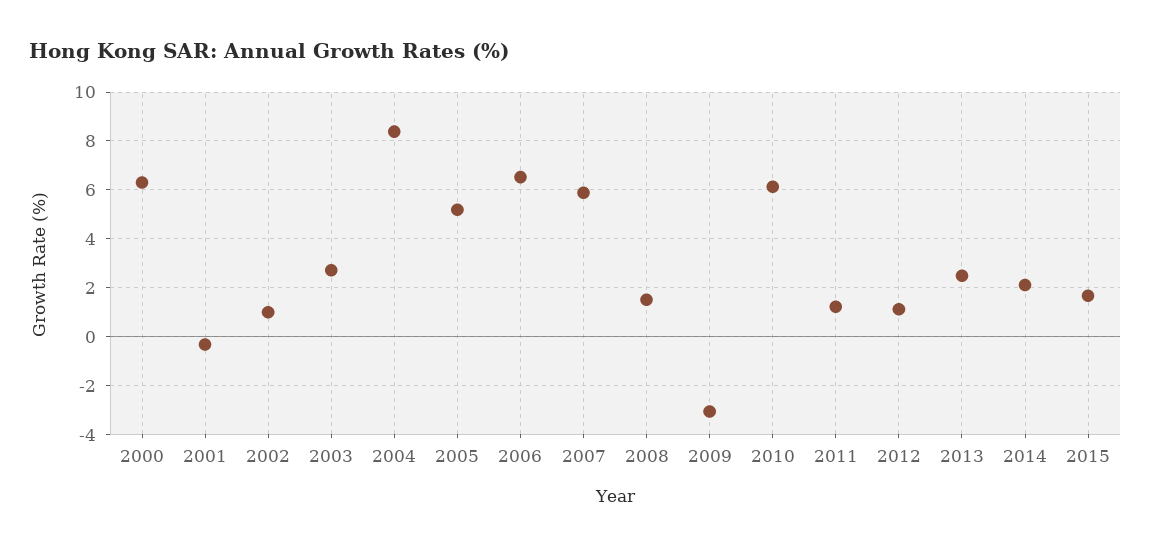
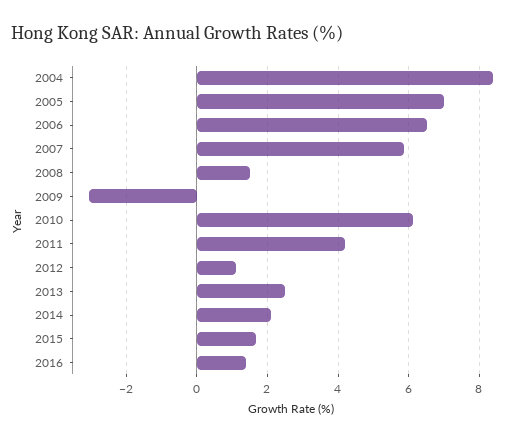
2000: 6.25 -> none
2001: -0.25 -> none
2002: 1 -> none
2003: 2.75 -> none
2005: 5.25 -> 7
2011: 1.25 -> 4.2
2016: none -> 1.4

